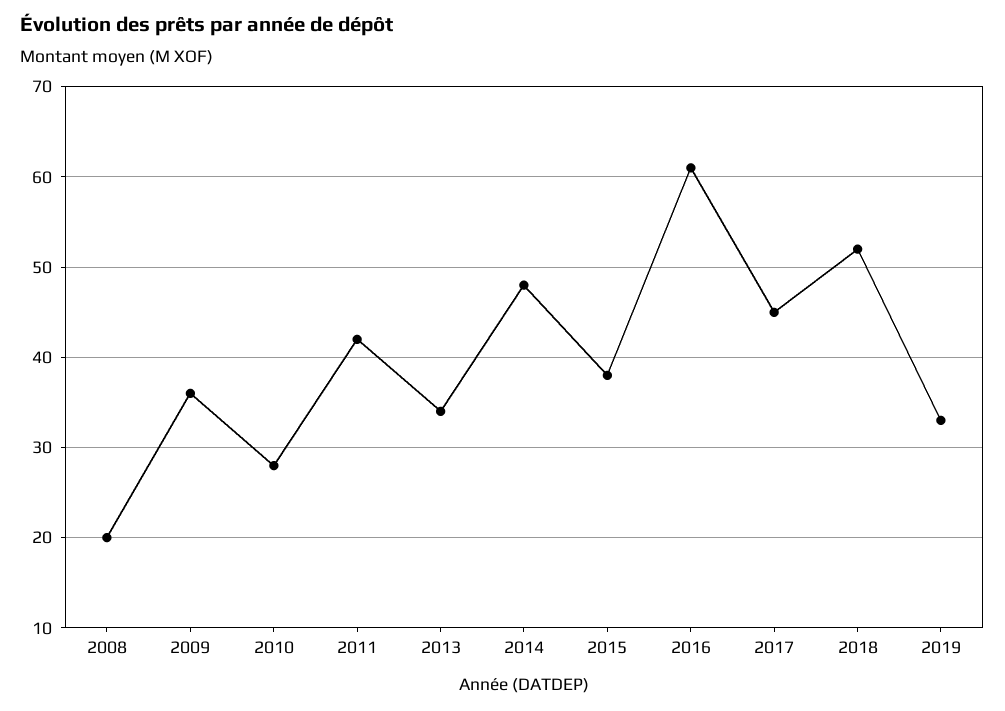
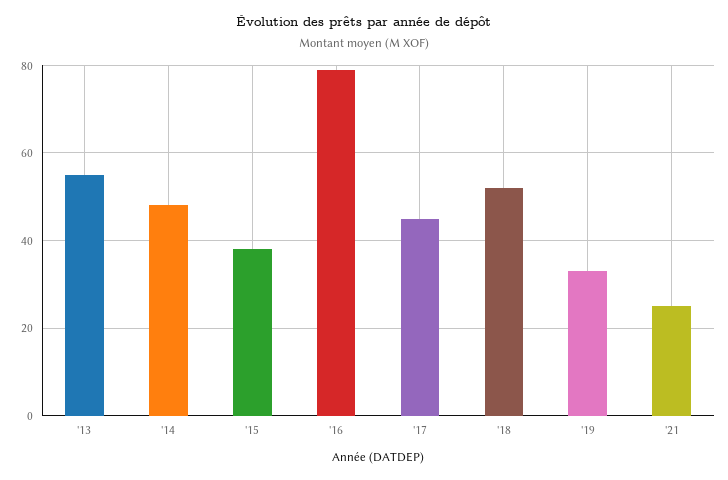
2008: 20 -> none
2009: 36 -> none
2010: 28 -> none
2011: 42 -> none
2013: 34 -> 55
2016: 61 -> 80
'21: none -> 25

